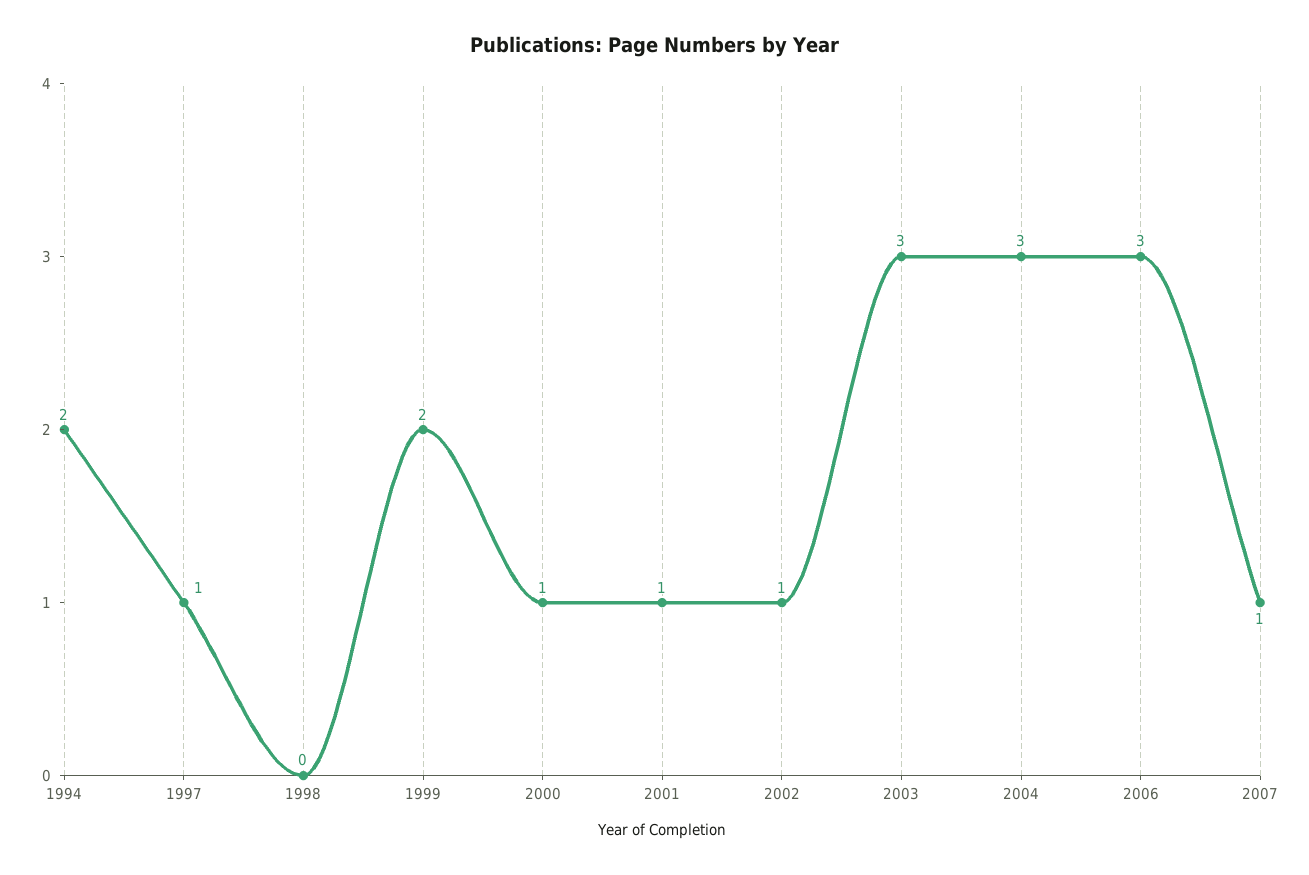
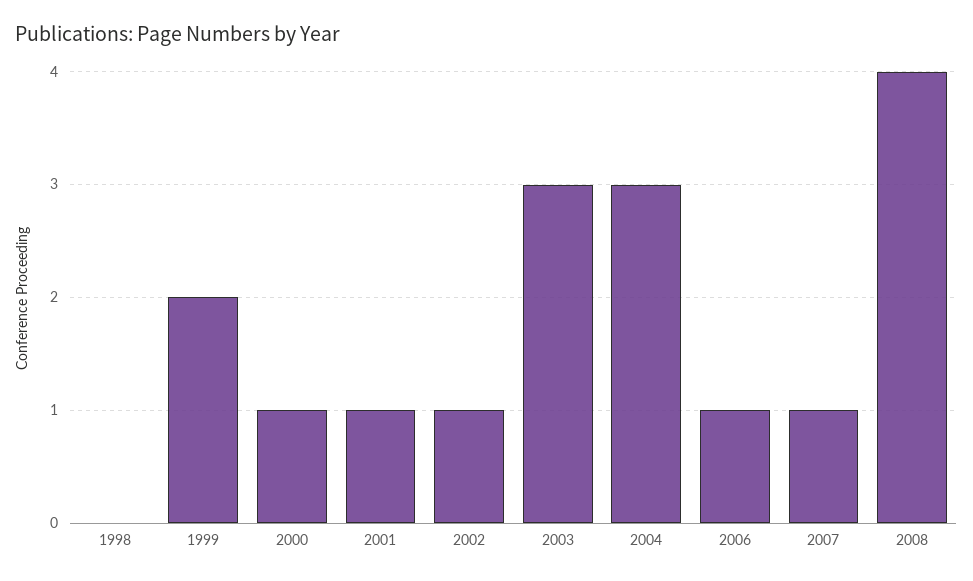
1994: 2 -> none
1997: 1 -> none
2006: 3 -> 1
2008: none -> 4

